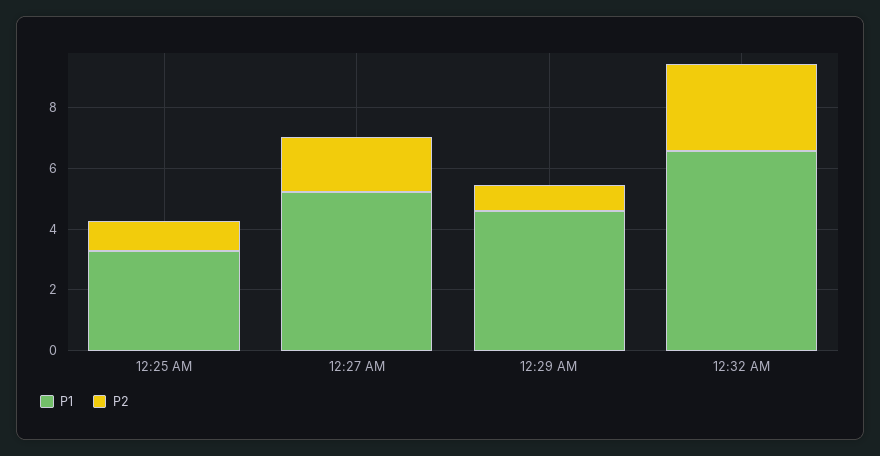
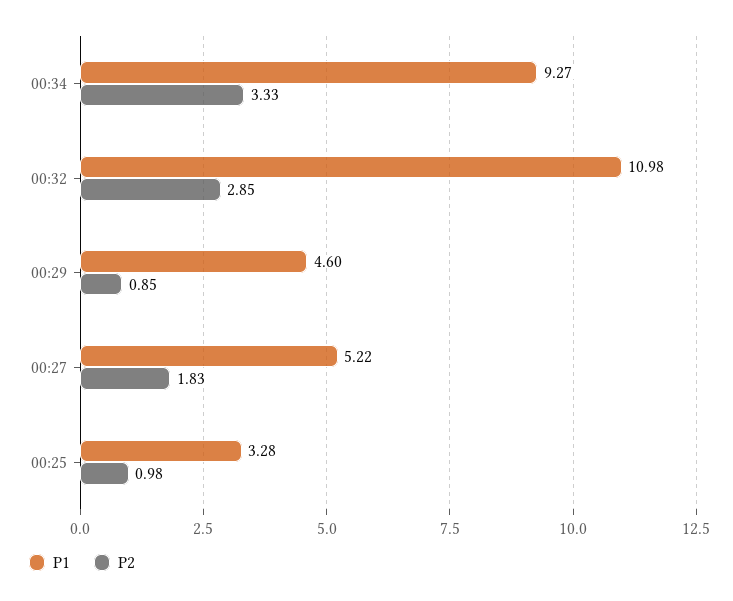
P1, 12:32 AM: 6.5 -> 10.98
P1, 00:34: none -> 9.27
P2, 00:34: none -> 3.33

